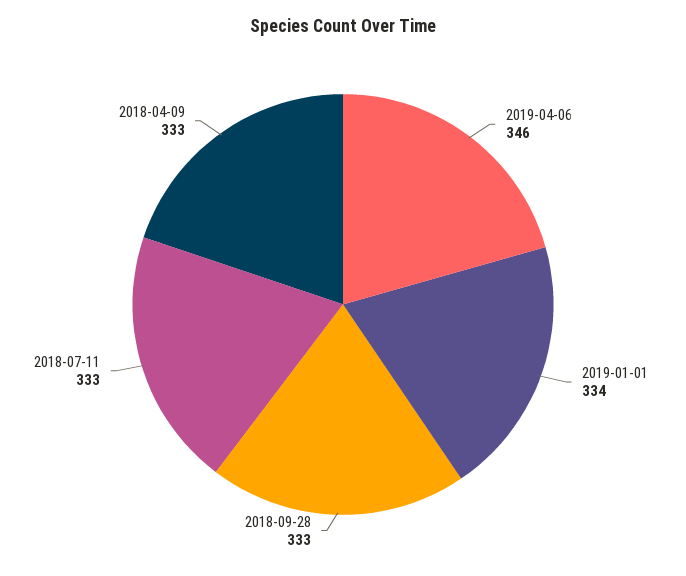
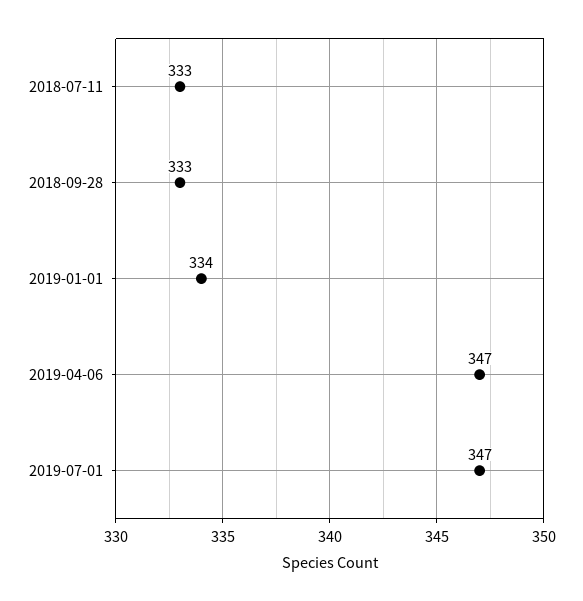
2019-04-06: 346 -> 347
2018-04-09: 333 -> none
2019-07-01: none -> 347

